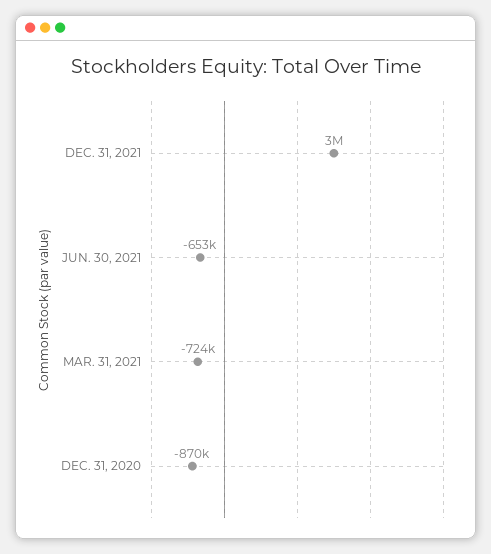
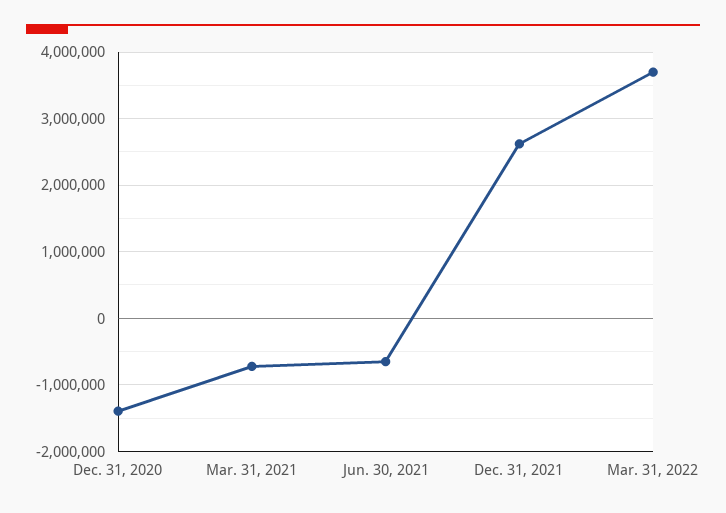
DEC. 31, 2021: 3000000 -> 2600000
DEC. 31, 2020: -870000 -> -1400000
Mar. 31, 2022: none -> 3700000

